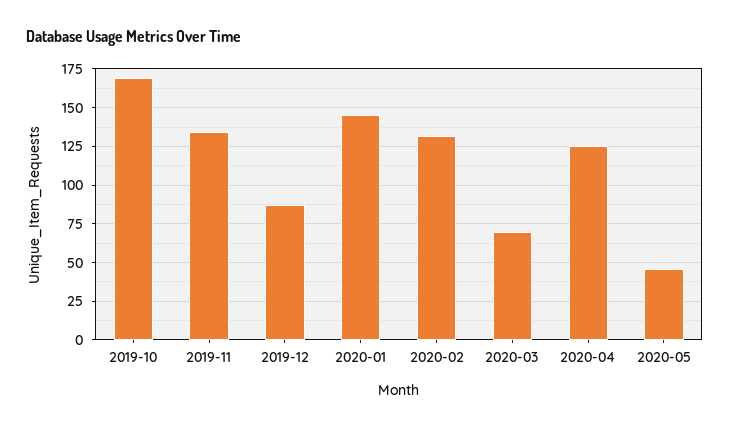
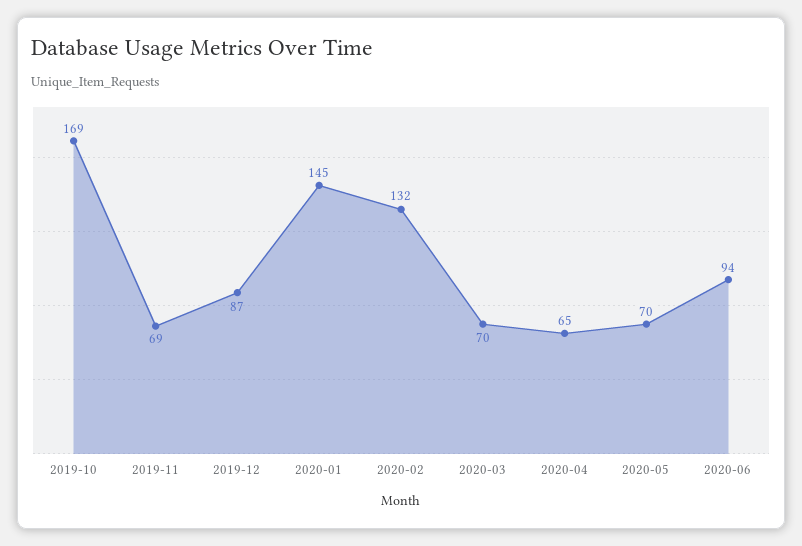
2019-11: 135 -> 69
2020-04: 125 -> 65
2020-05: 45 -> 70
2020-06: none -> 94

